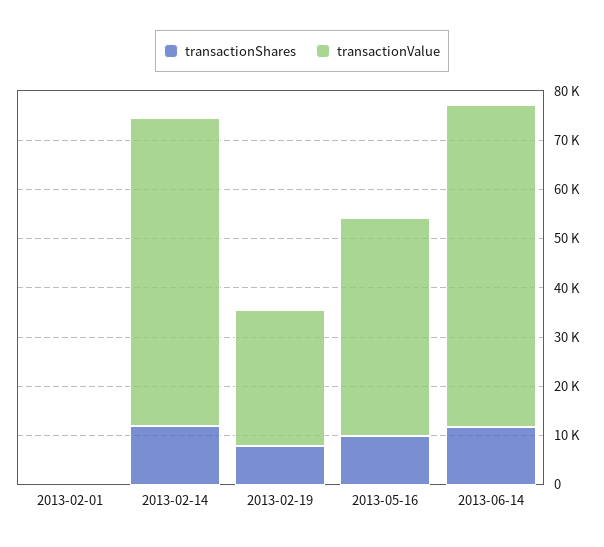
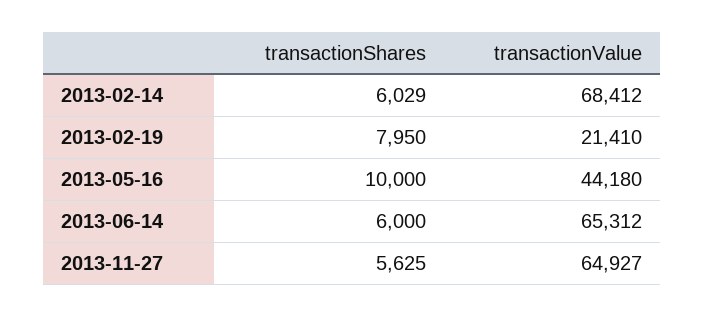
transactionShares, 2013-02-01: 0 -> none
transactionValue, 2013-02-01: 0 -> none
transactionShares, 2013-02-14: 12000 -> 6029
transactionValue, 2013-02-14: 62000 -> 68412
transactionValue, 2013-02-19: 28000 -> 21410
transactionShares, 2013-06-14: 12000 -> 6000
transactionShares, 2013-11-27: none -> 5625
transactionValue, 2013-11-27: none -> 64927

